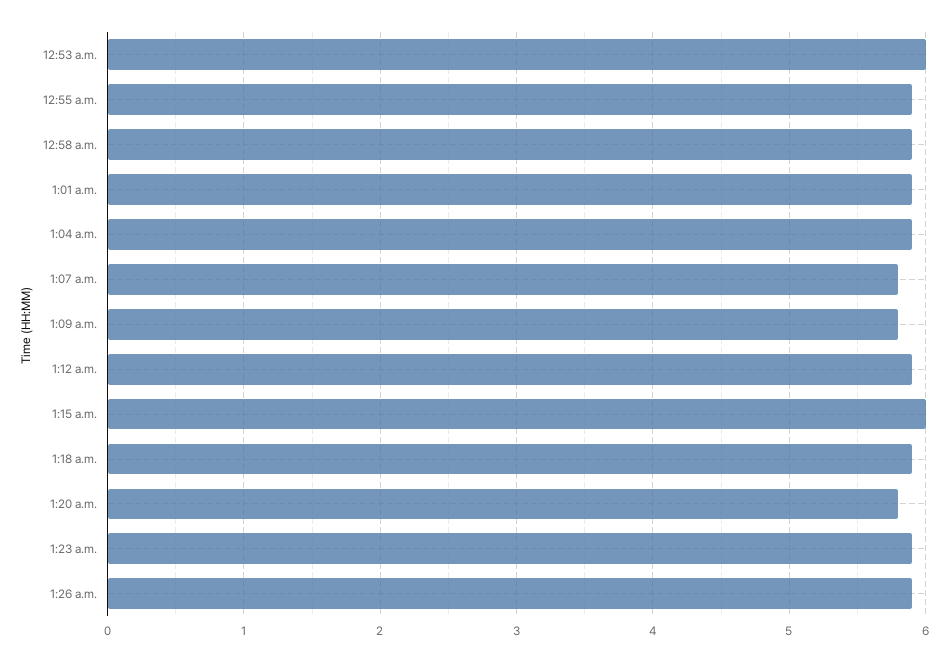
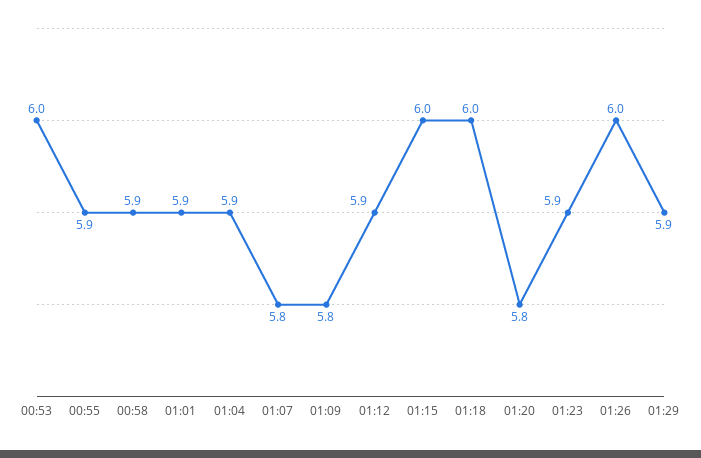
1:18 a.m.: 5.9 -> 6
1:26 a.m.: 5.9 -> 6
01:29: none -> 5.9

